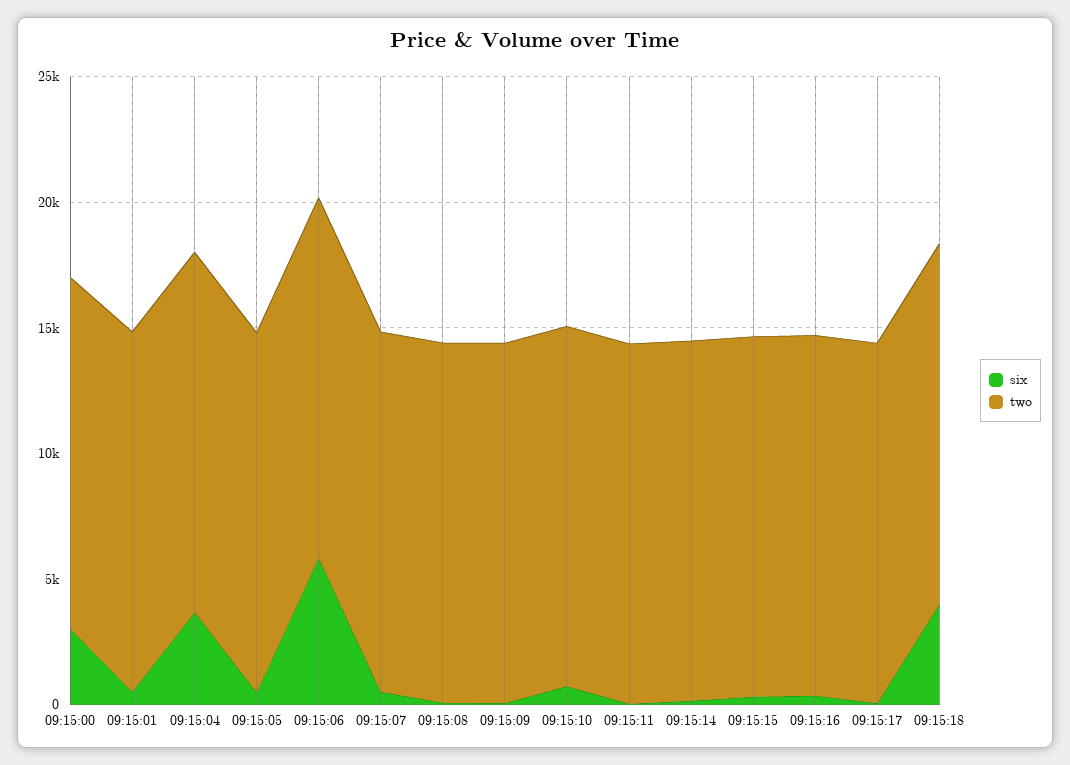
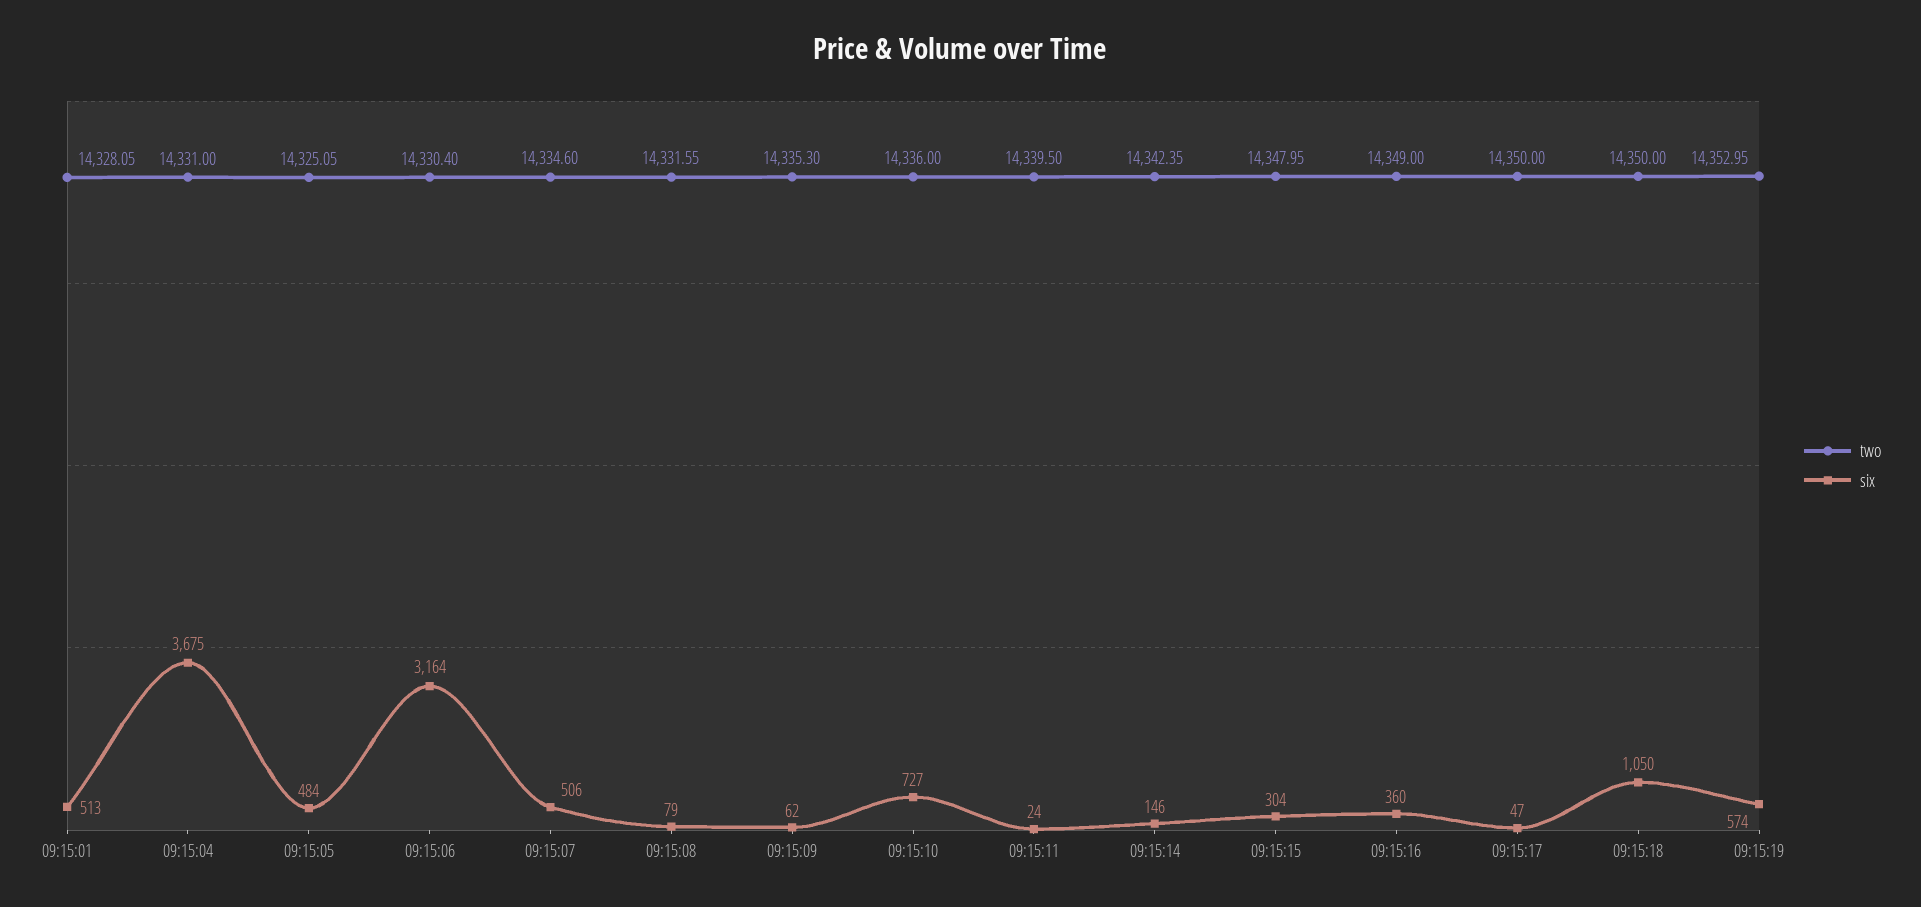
six, 09:15:00: 3000 -> none
two, 09:15:00: 14000 -> none
six, 09:15:06: 6000 -> 3164
six, 09:15:18: 4000 -> 1050
two, 09:15:19: none -> 14352.95
six, 09:15:19: none -> 574

